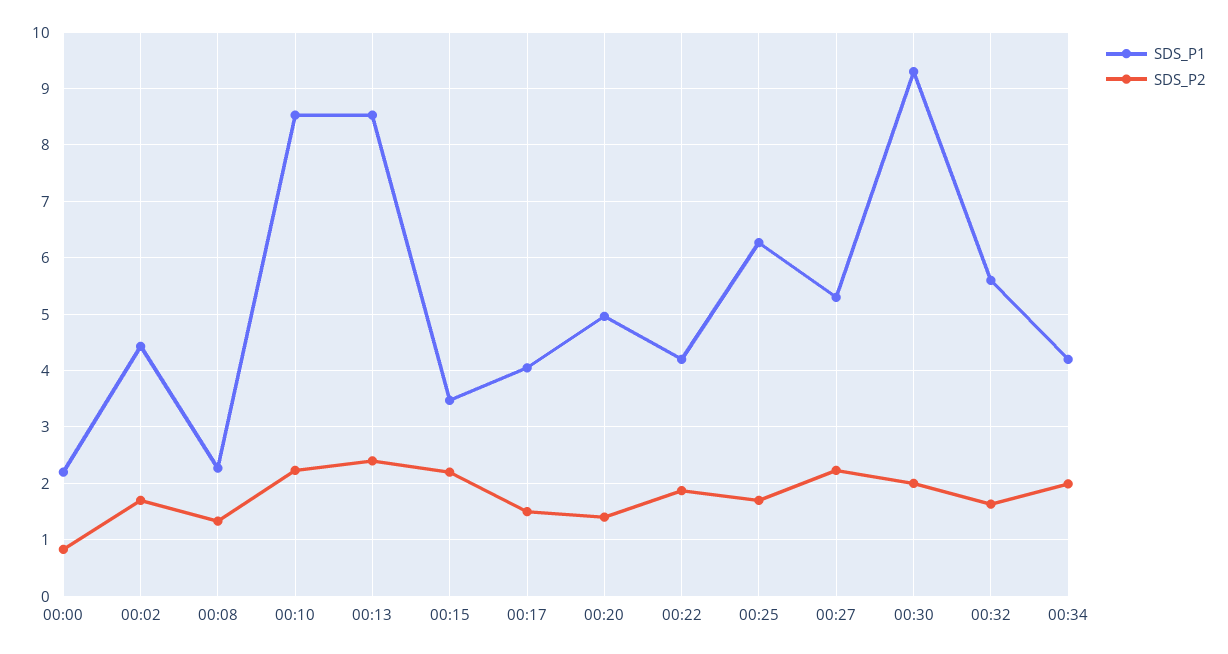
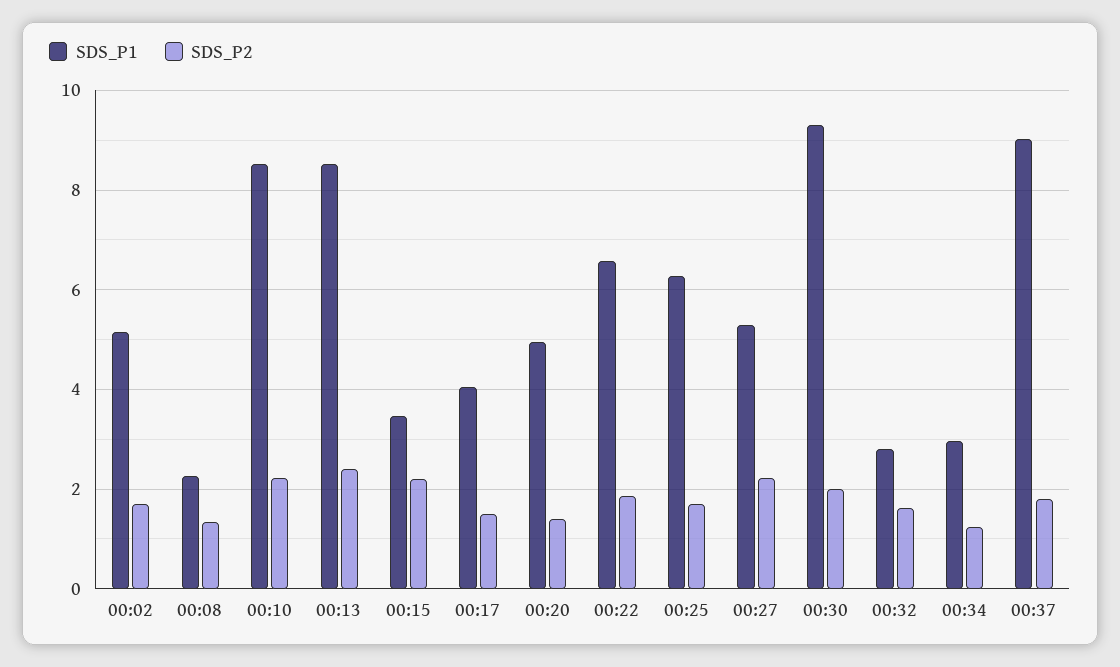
SDS_P1, 00:00: 2.2 -> none
SDS_P2, 00:00: 0.8 -> none
SDS_P1, 00:02: 4.4 -> 5.2
SDS_P1, 00:22: 4.2 -> 6.6
SDS_P1, 00:32: 5.6 -> 2.8
SDS_P1, 00:34: 4.2 -> 3
SDS_P2, 00:34: 2 -> 1.2
SDS_P1, 00:37: none -> 9
SDS_P2, 00:37: none -> 1.8

